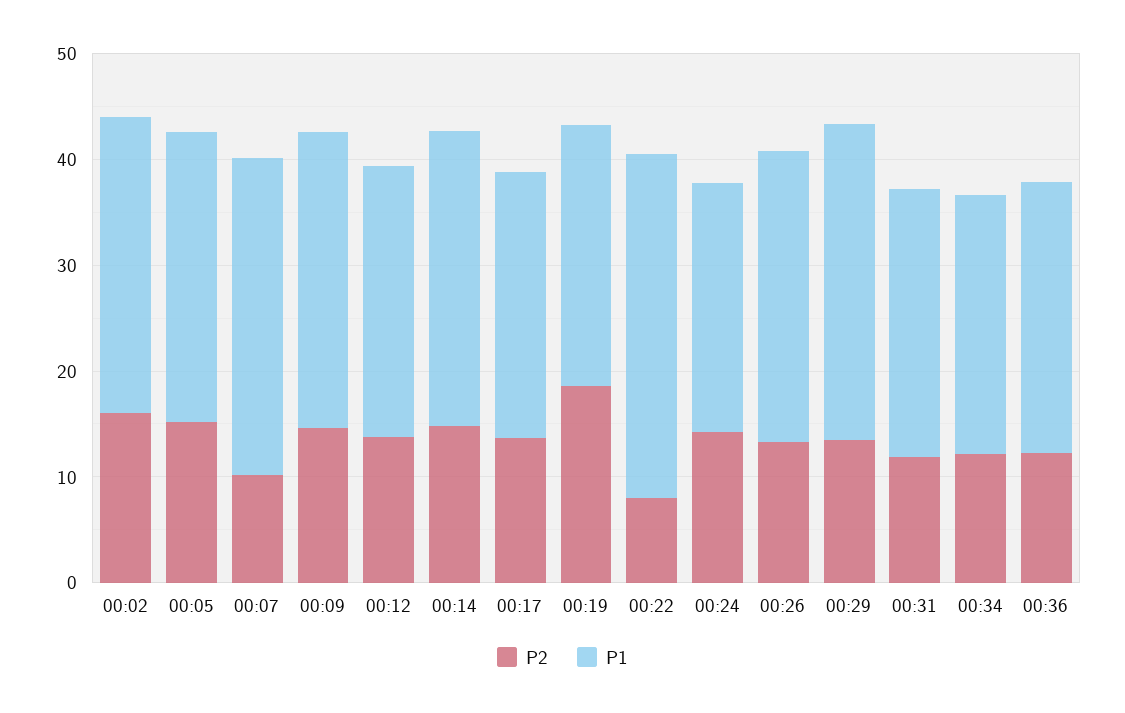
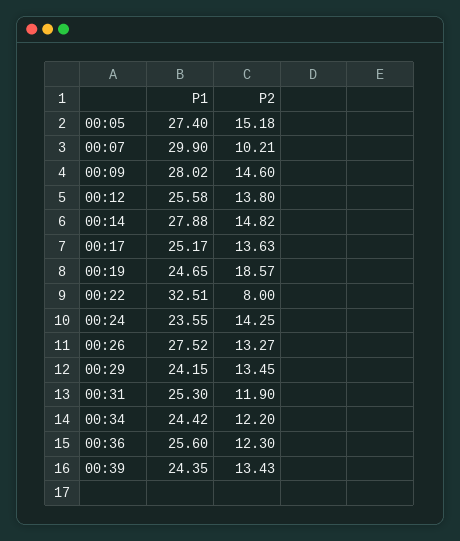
P2, 00:02: 16 -> none
P1, 00:02: 28 -> none
P1, 00:29: 30 -> 24.15
P1, 00:39: none -> 24.35
P2, 00:39: none -> 13.43

